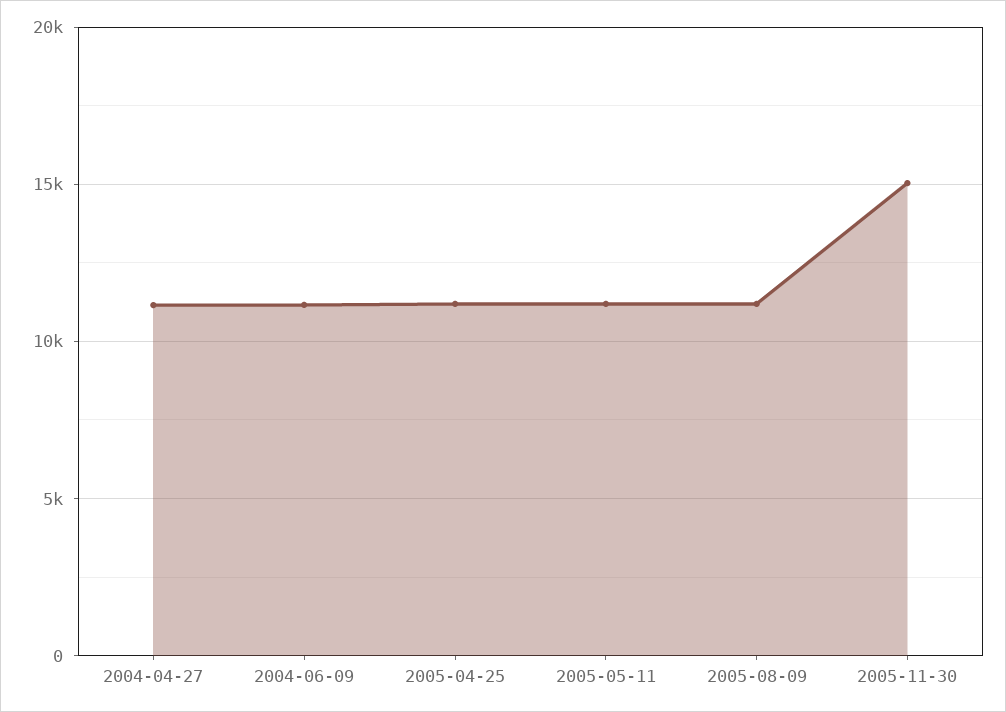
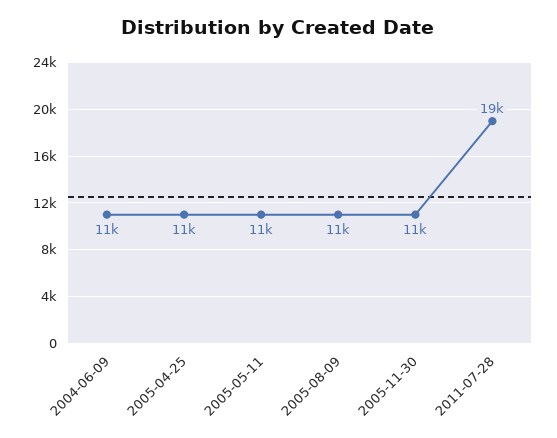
2004-04-27: 11000 -> none
2005-11-30: 15000 -> 11000
2011-07-28: none -> 19000

